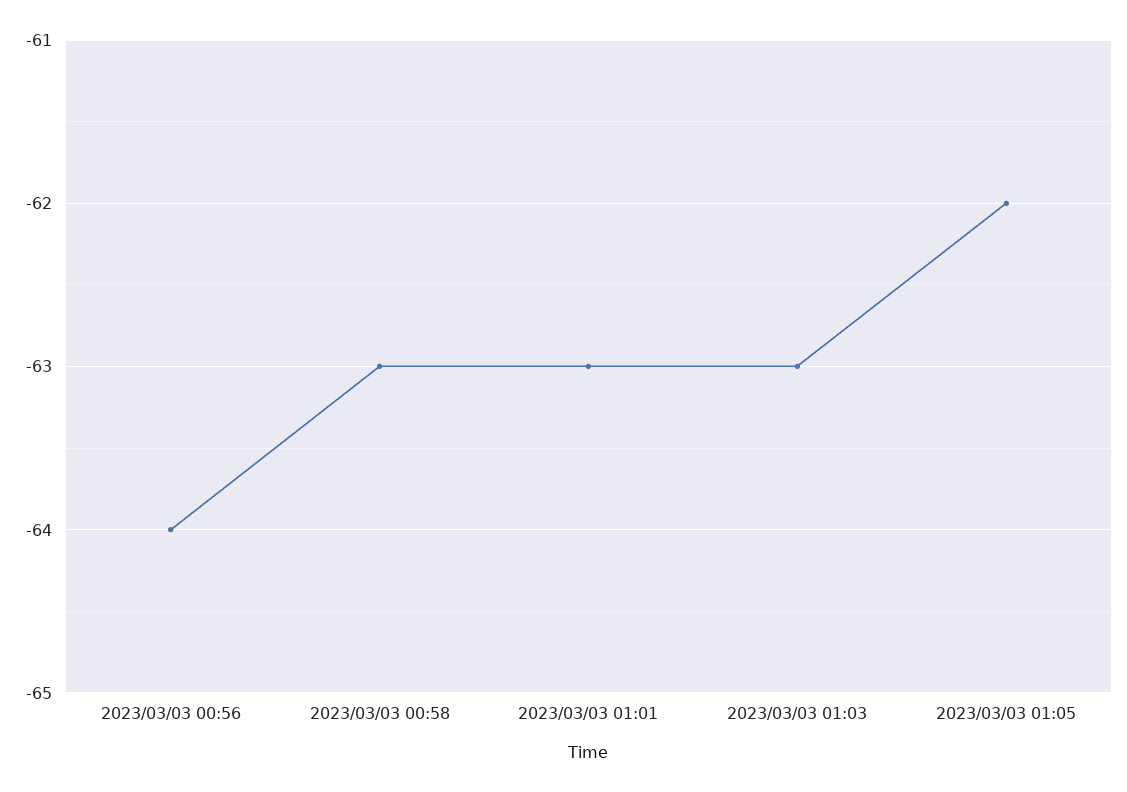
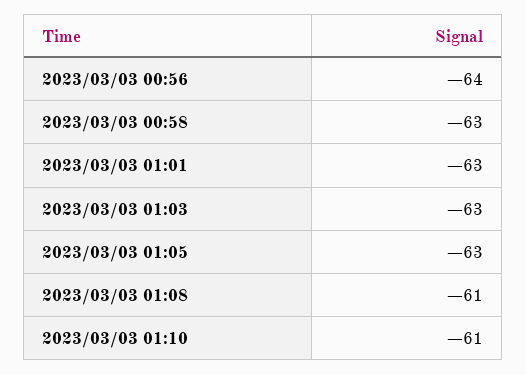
2023/03/03 01:05: -62 -> -63
2023/03/03 01:08: none -> -61
2023/03/03 01:10: none -> -61

